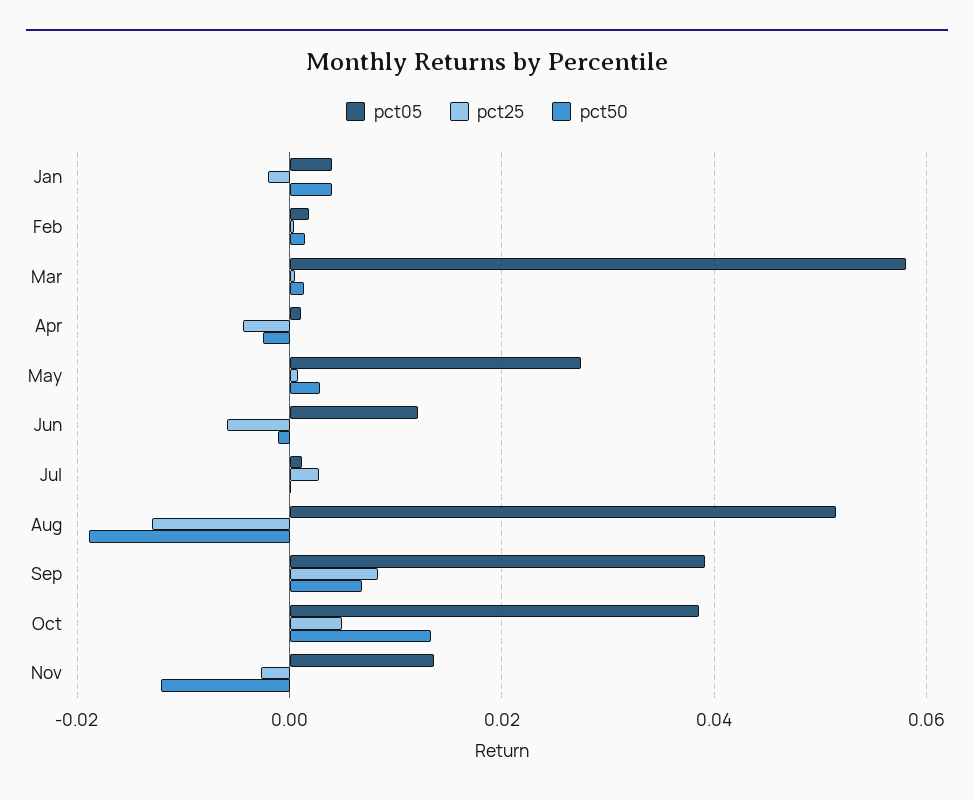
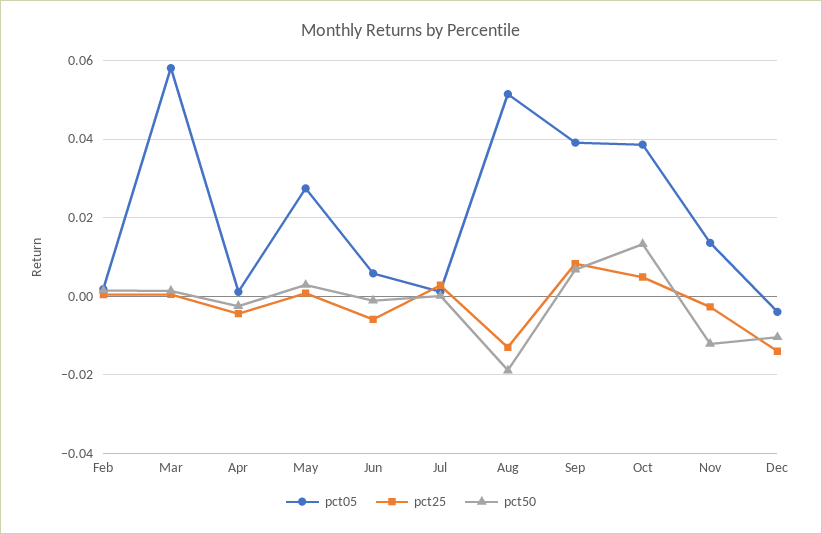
pct05, Jan: 0.004 -> none
pct25, Jan: -0.002 -> none
pct50, Jan: 0.004 -> none
pct05, Jun: 0.012 -> 0.006
pct05, Dec: none -> -0.004
pct25, Dec: none -> -0.014
pct50, Dec: none -> -0.01

